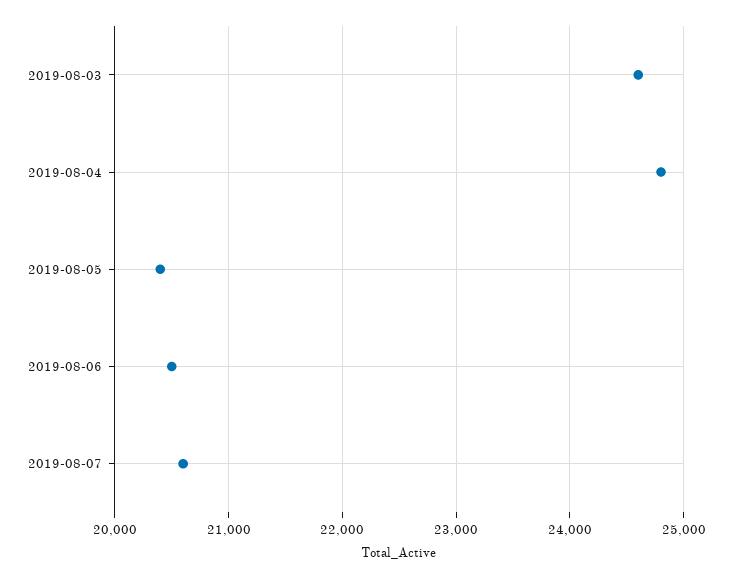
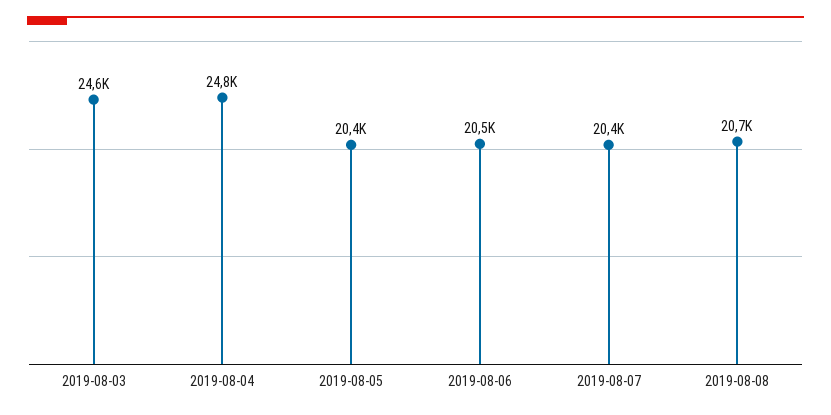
2019-08-07: 20600 -> 20400
2019-08-08: none -> 20700

